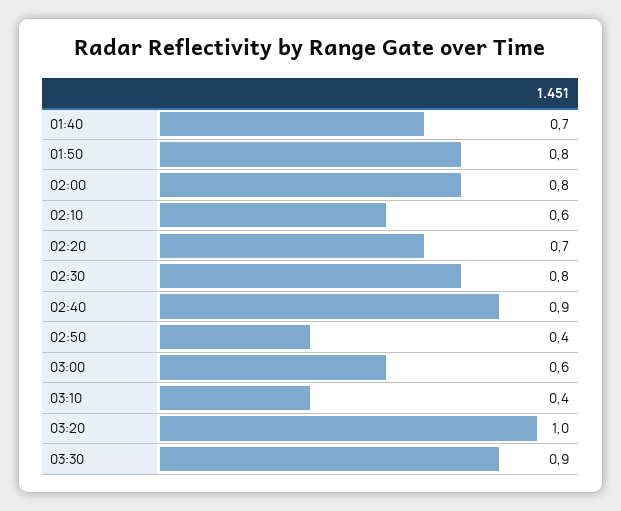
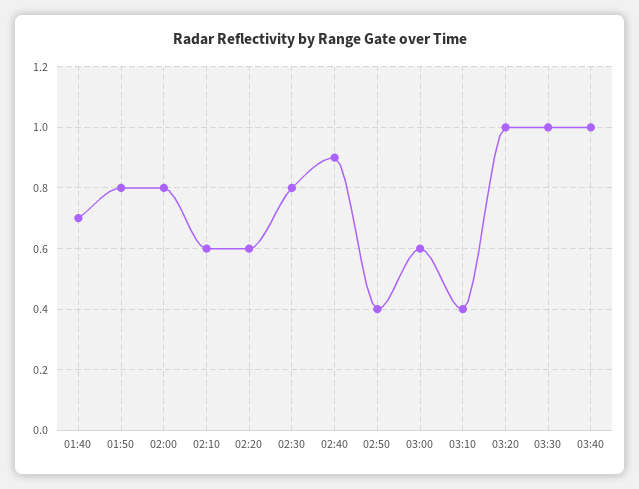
02:20: 0.7 -> 0.6
03:30: 0.9 -> 1
03:40: none -> 1

